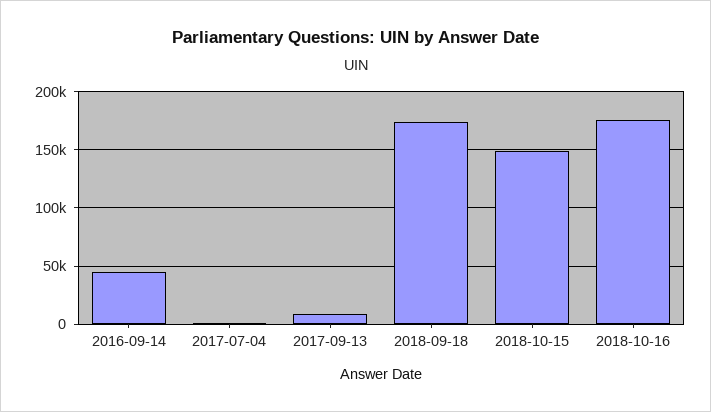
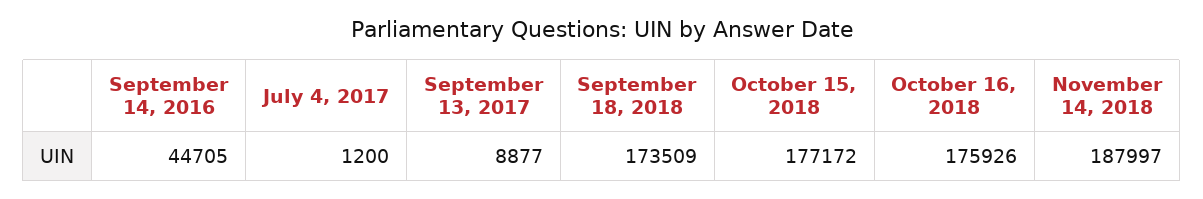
2018-10-15: 150000 -> 177172
November 14, 2018: none -> 187997

